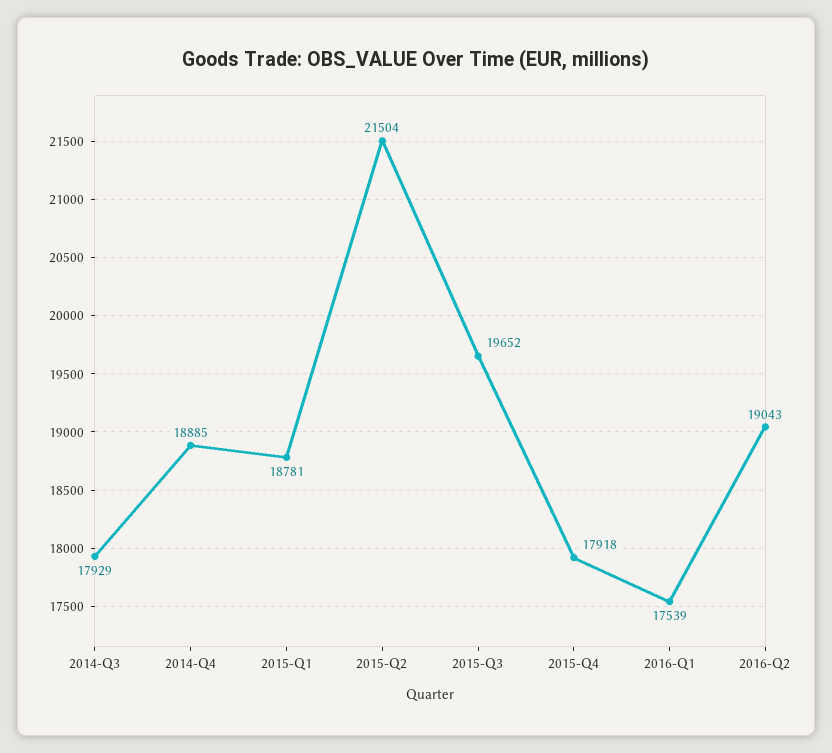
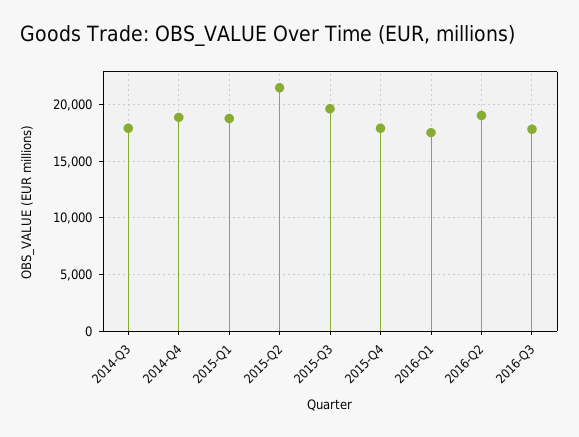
2016-Q3: none -> 18000

